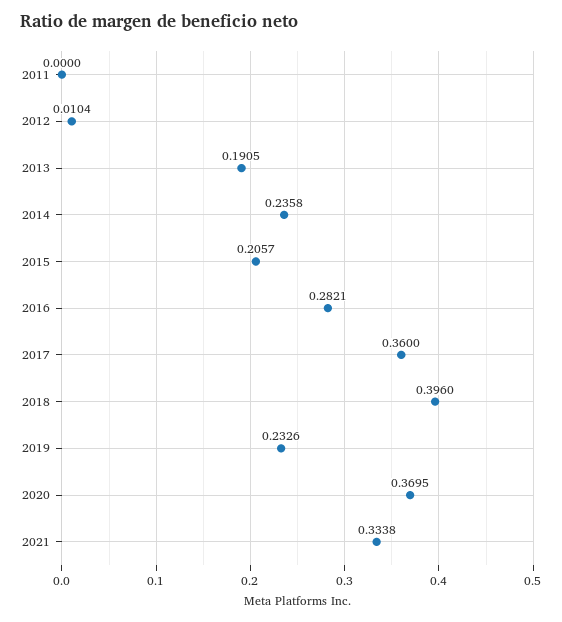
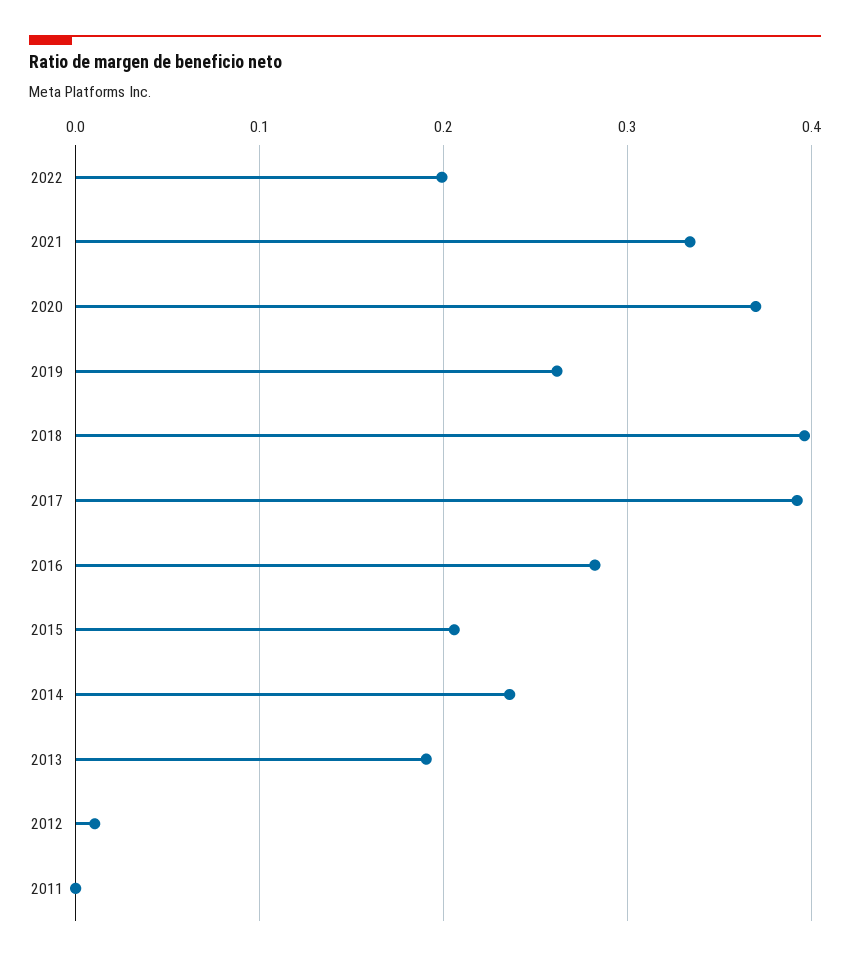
2017: 0.36 -> 0.39
2019: 0.2326 -> 0.26
2022: none -> 0.2

